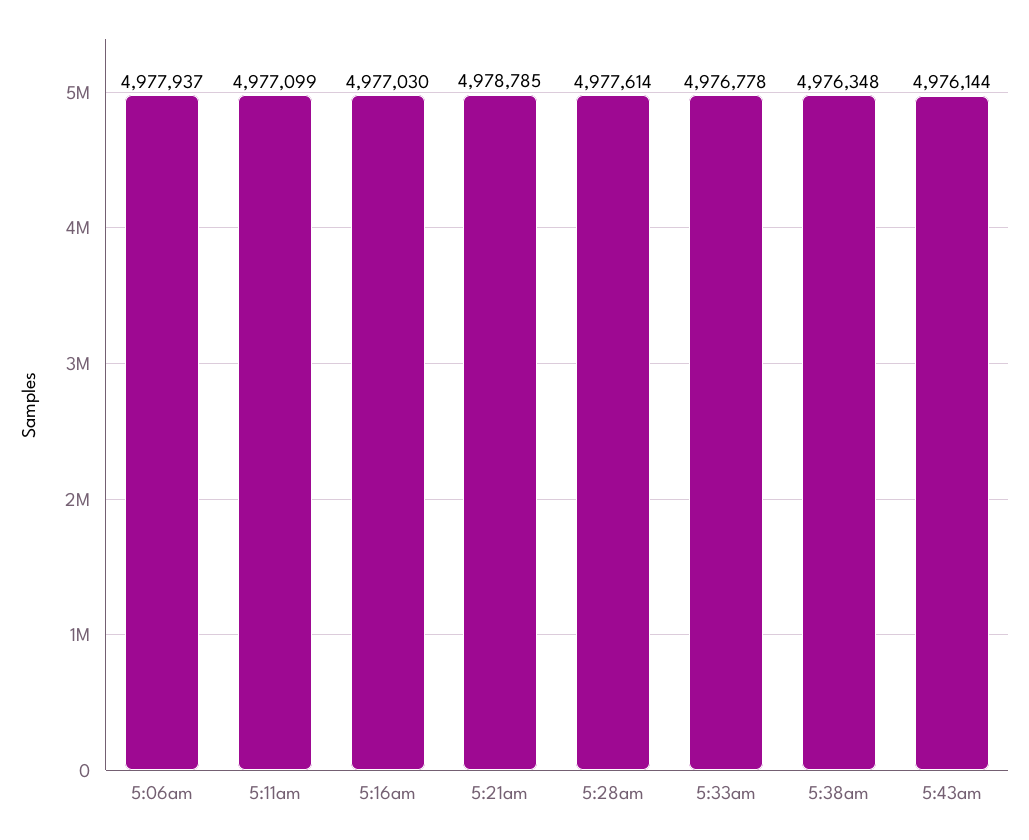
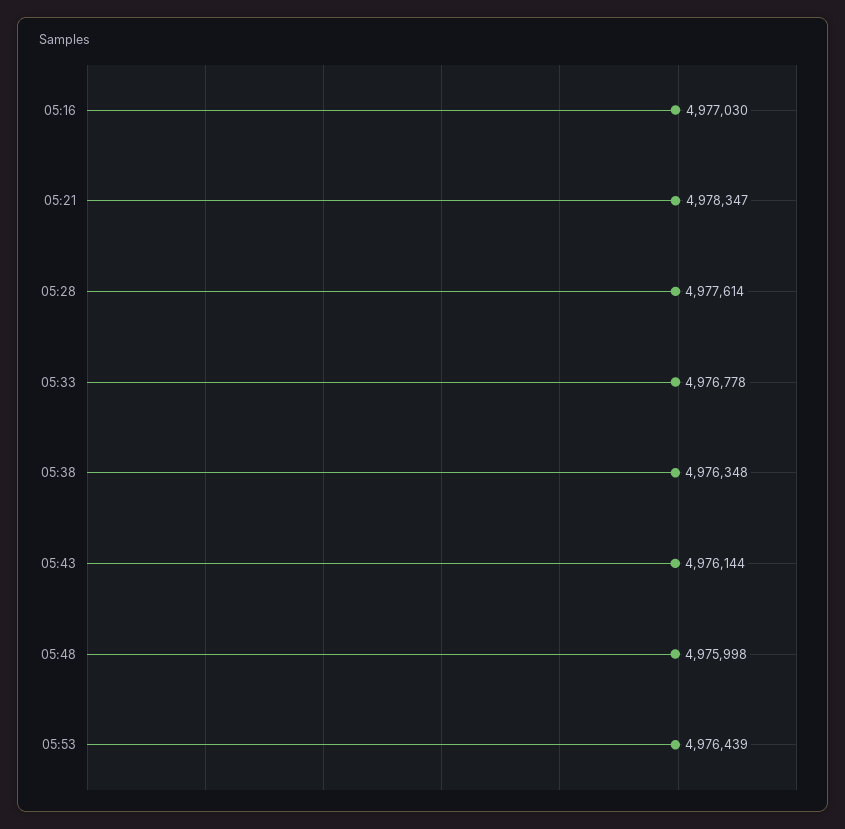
5:06am: 4977937 -> none
5:11am: 4977099 -> none
5:21am: 4978785 -> 4978347
05:48: none -> 4975998
05:53: none -> 4976439

